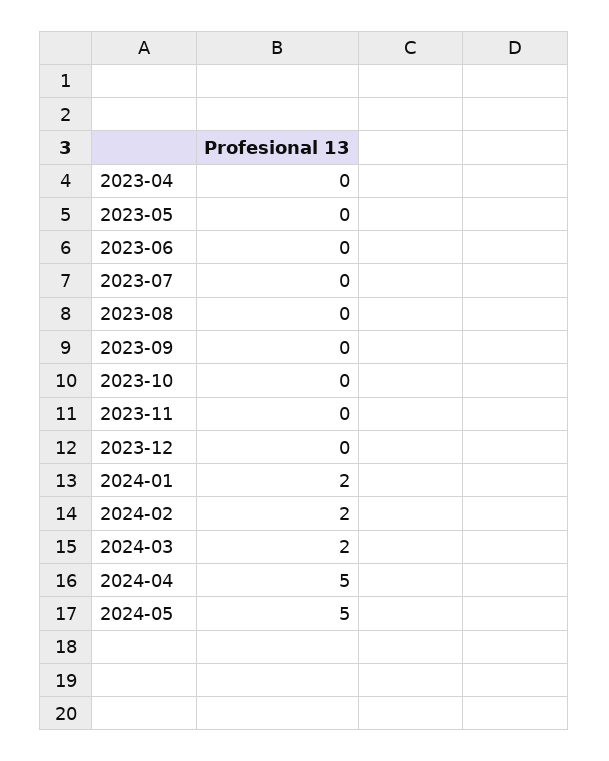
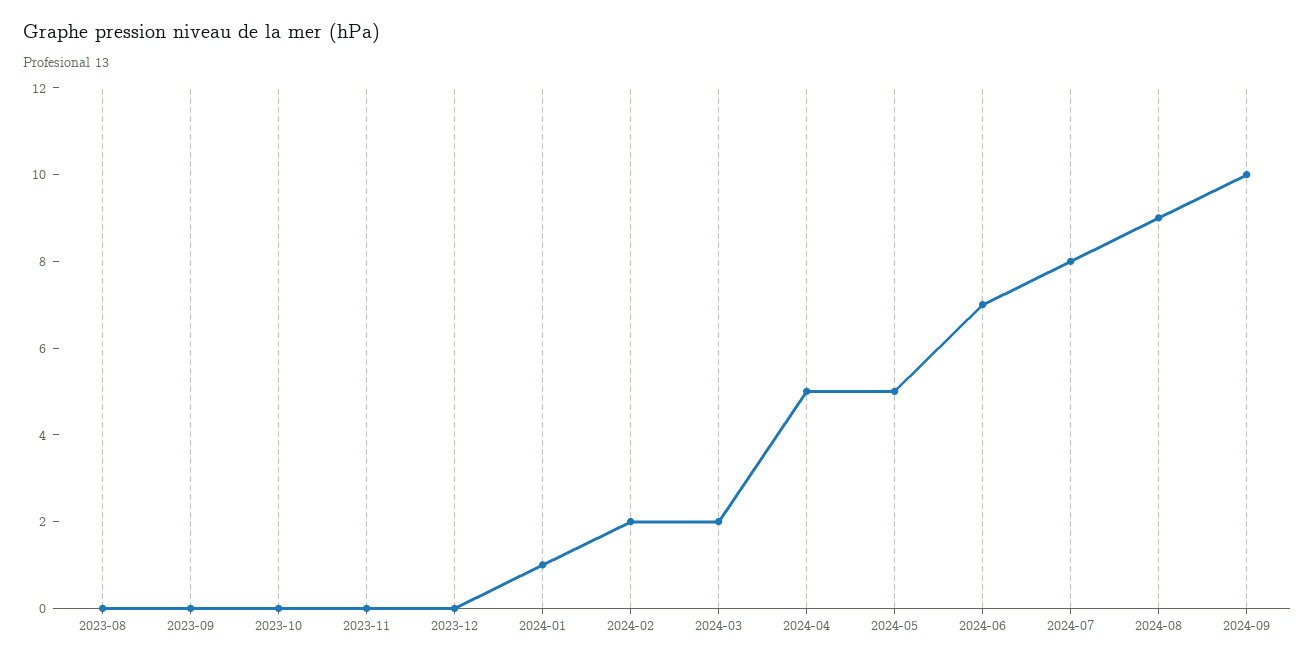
2023-04: 0 -> none
2023-05: 0 -> none
2023-06: 0 -> none
2023-07: 0 -> none
2024-01: 2 -> 1
2024-06: none -> 7
2024-07: none -> 8
2024-08: none -> 9
2024-09: none -> 10

